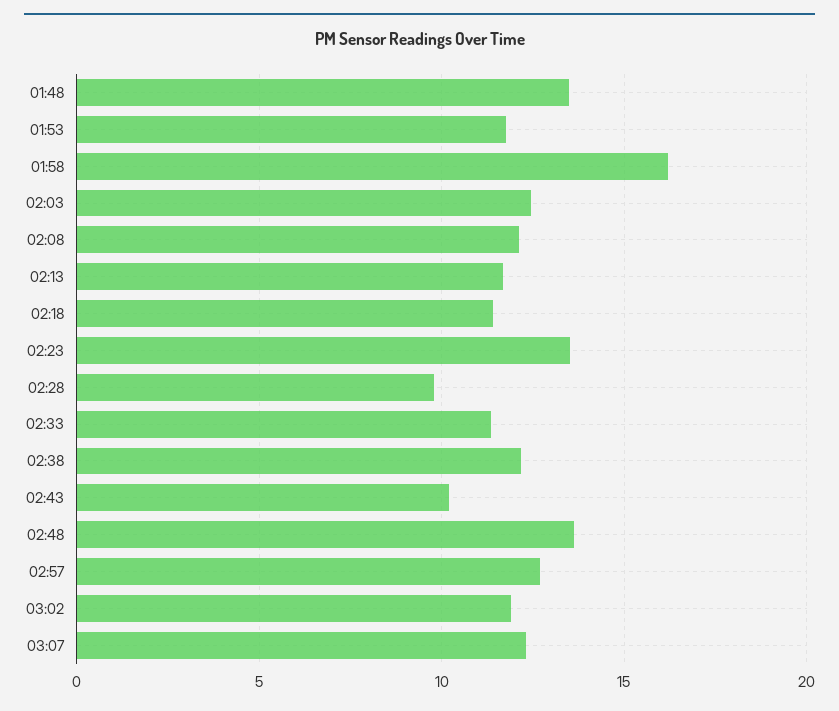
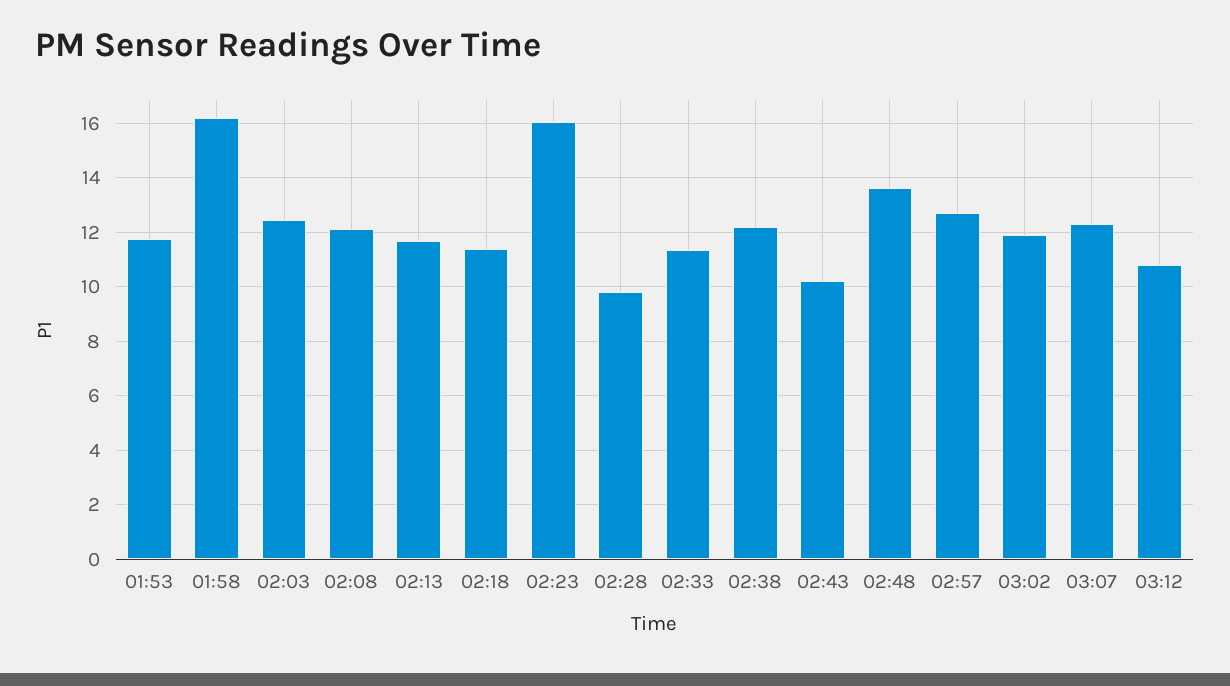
01:48: 13.5 -> none
02:23: 13.5 -> 16
03:12: none -> 10.75

